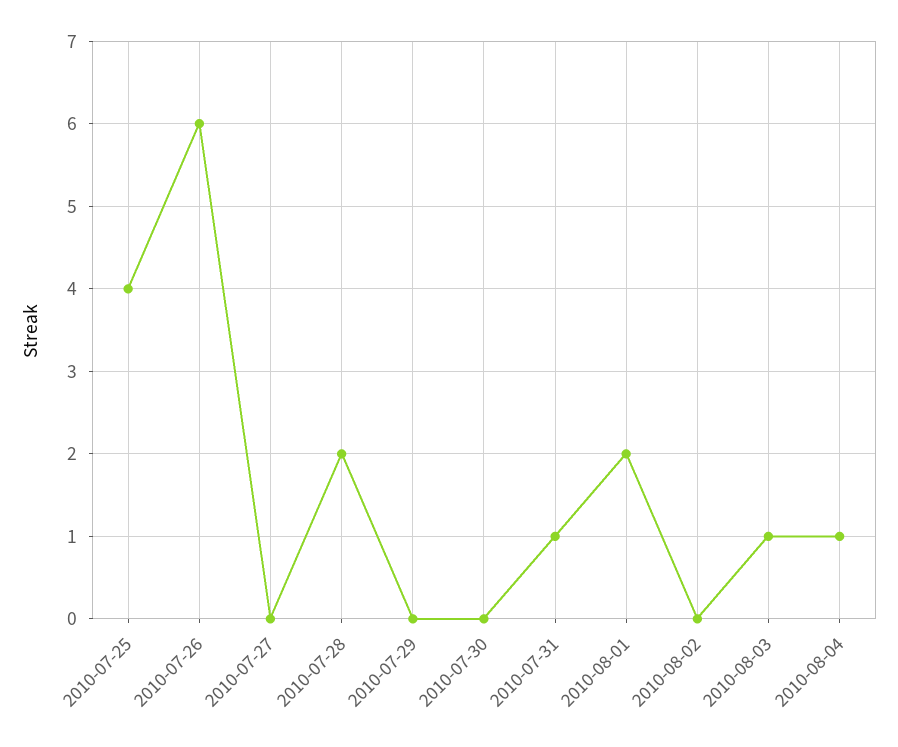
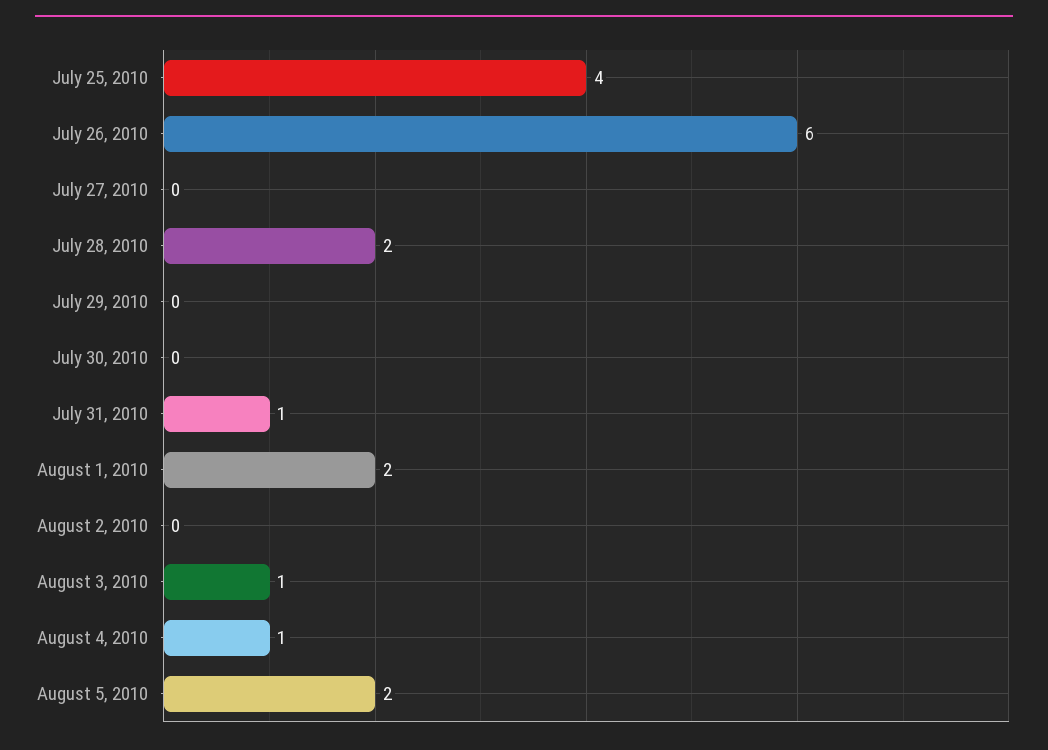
August 5, 2010: none -> 2

